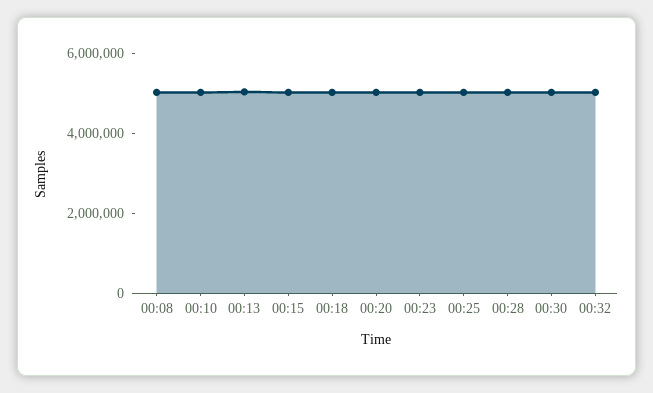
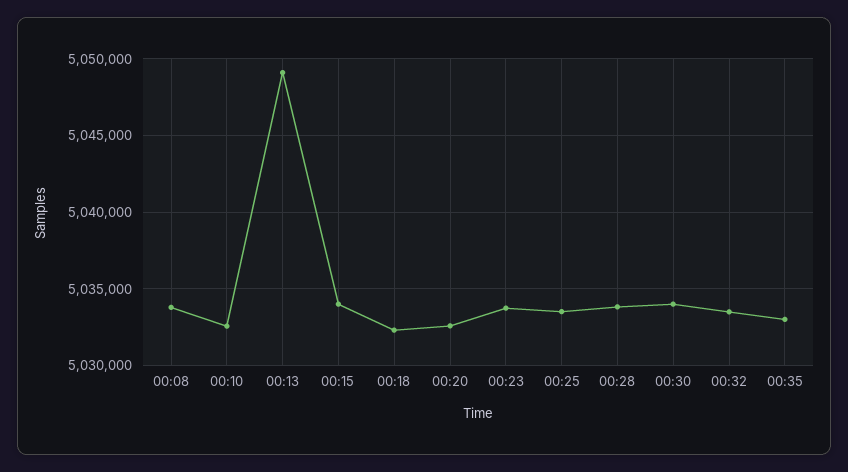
00:35: none -> 5033000

